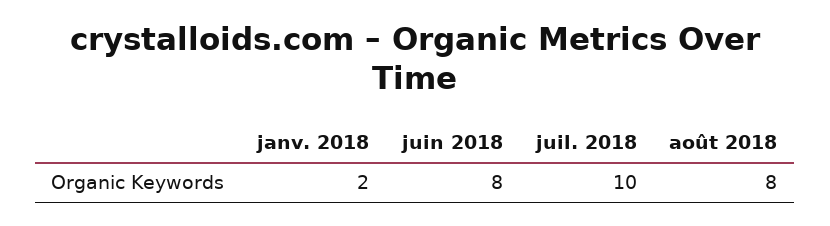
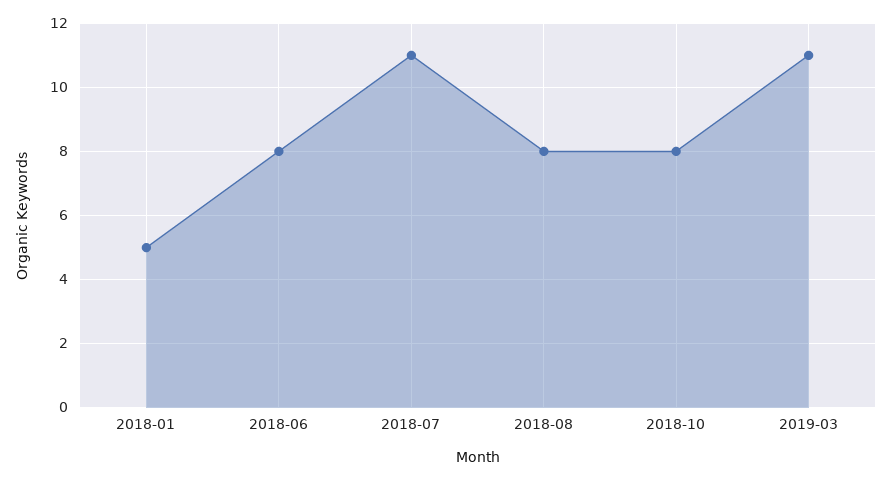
janv. 2018: 2 -> 5
juil. 2018: 10 -> 11
2018-10: none -> 8
2019-03: none -> 11

